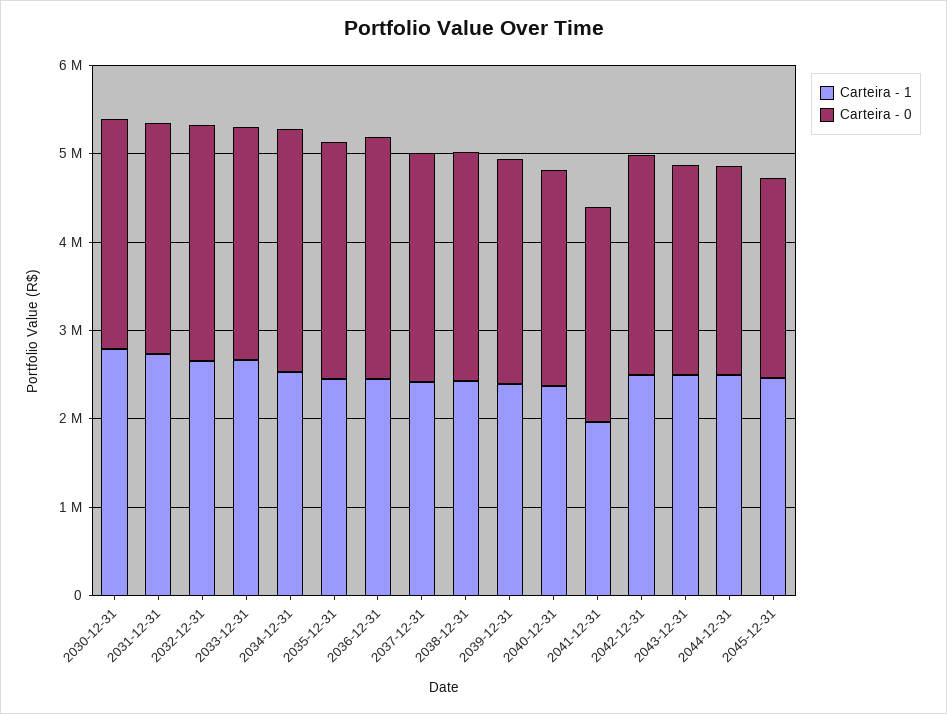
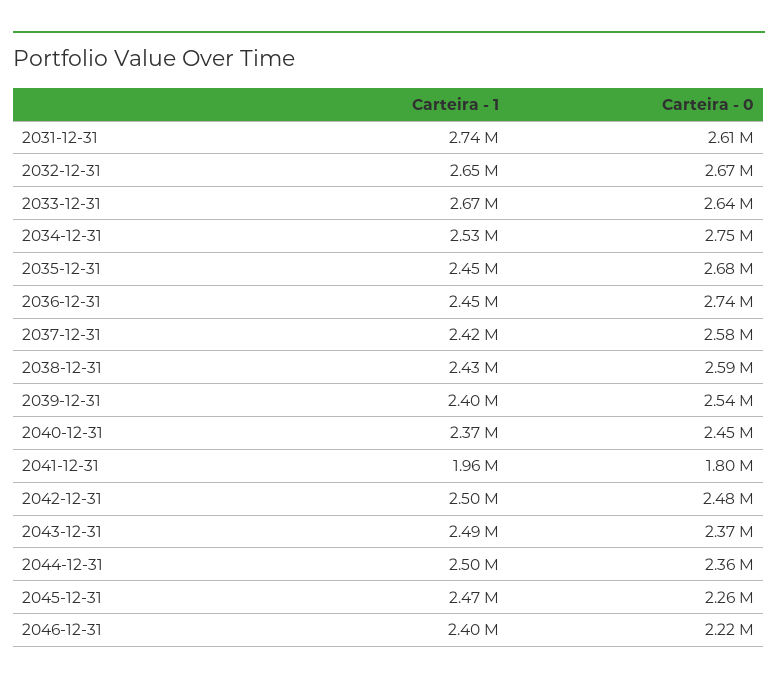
Carteira - 1, 2030-12-31: 2800000 -> none
Carteira - 0, 2030-12-31: 2600000 -> none
Carteira - 0, 2041-12-31: 2400000 -> 1800000
Carteira - 1, 2046-12-31: none -> 2400000
Carteira - 0, 2046-12-31: none -> 2220000

